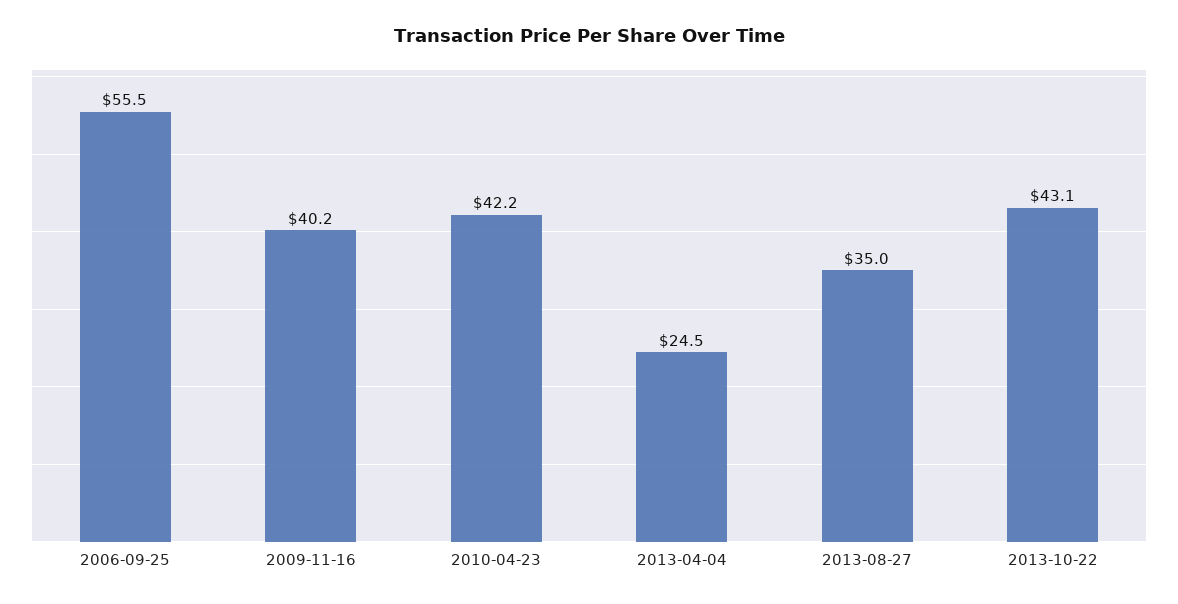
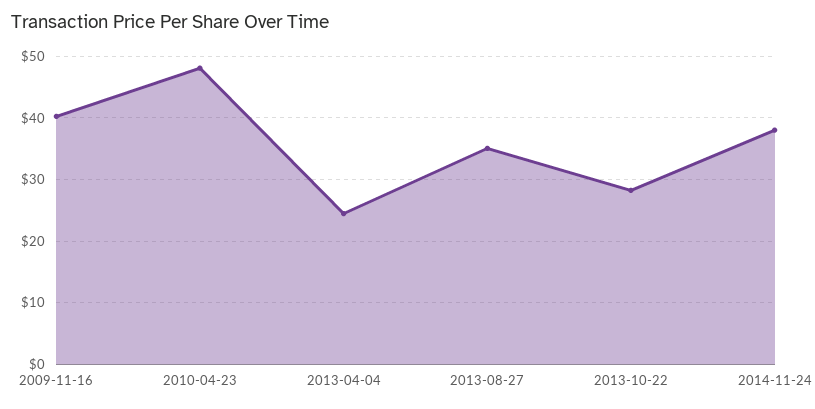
2006-09-25: 55.5 -> none
2010-04-23: 42.2 -> 48
2013-10-22: 43.1 -> 28
2014-11-24: none -> 38

